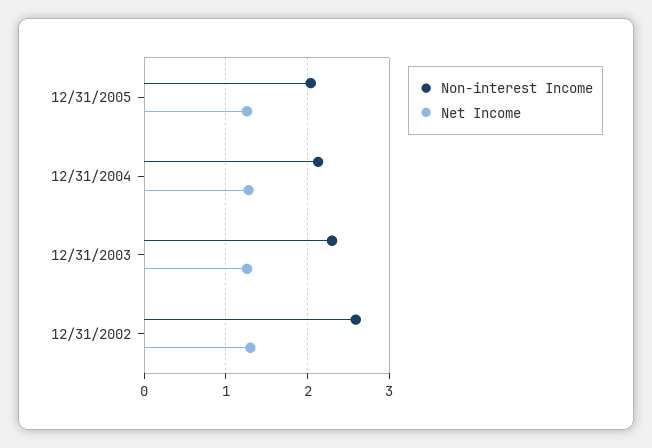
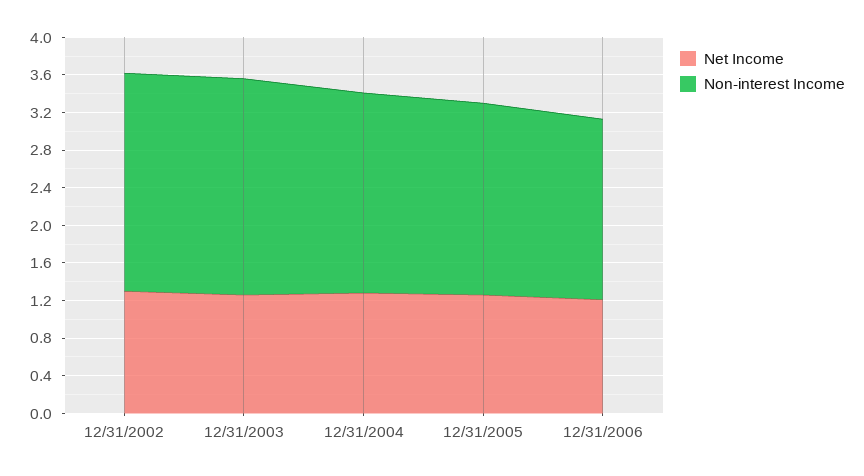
Non-interest Income, 12/31/2002: 2.6 -> 2.3
Net Income, 12/31/2006: none -> 1.2
Non-interest Income, 12/31/2006: none -> 1.9

